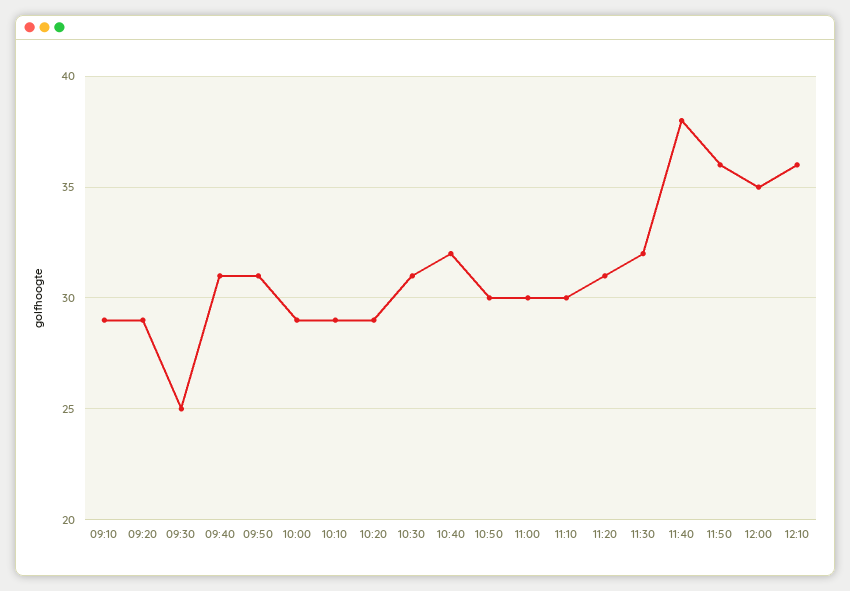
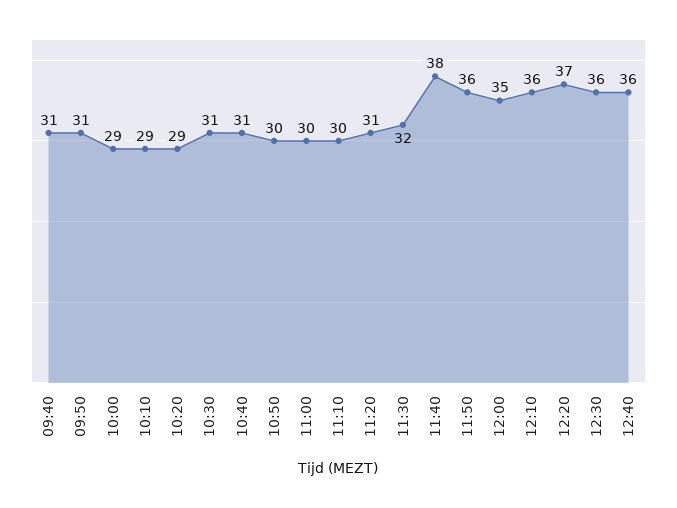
09:10: 29 -> none
09:20: 29 -> none
09:30: 25 -> none
10:40: 32 -> 31
12:20: none -> 37
12:30: none -> 36
12:40: none -> 36

